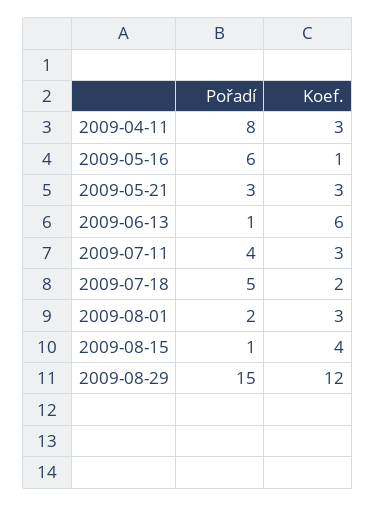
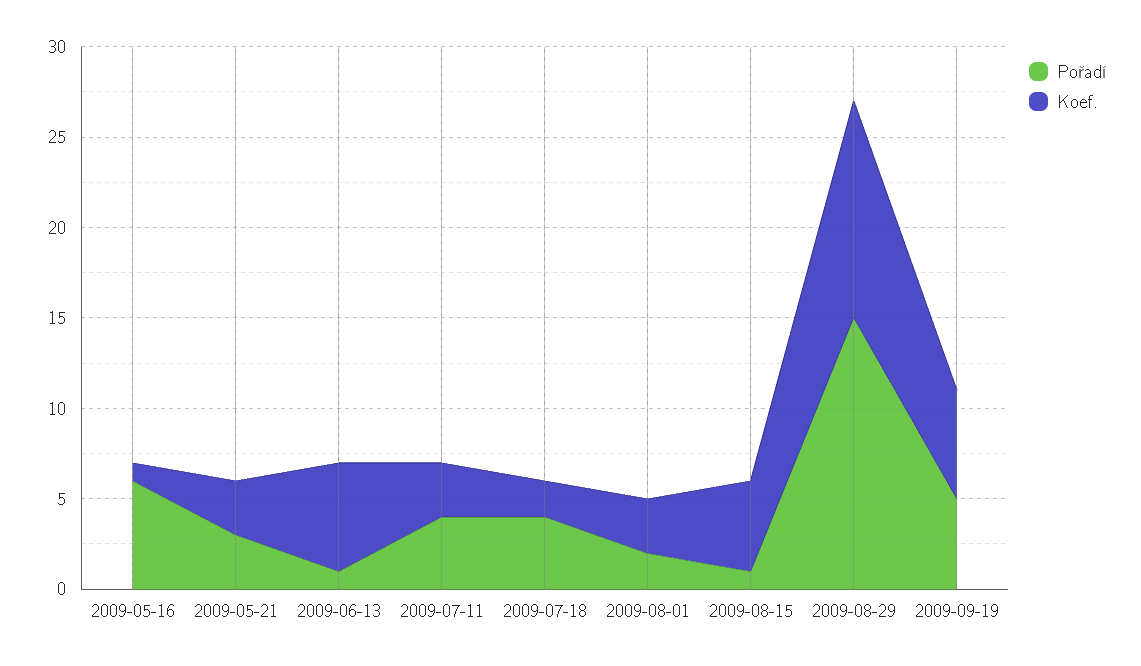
Pořadí, 2009-04-11: 8 -> none
Koef., 2009-04-11: 3 -> none
Pořadí, 2009-07-18: 5 -> 4
Koef., 2009-08-15: 4 -> 5
Pořadí, 2009-09-19: none -> 5
Koef., 2009-09-19: none -> 6

